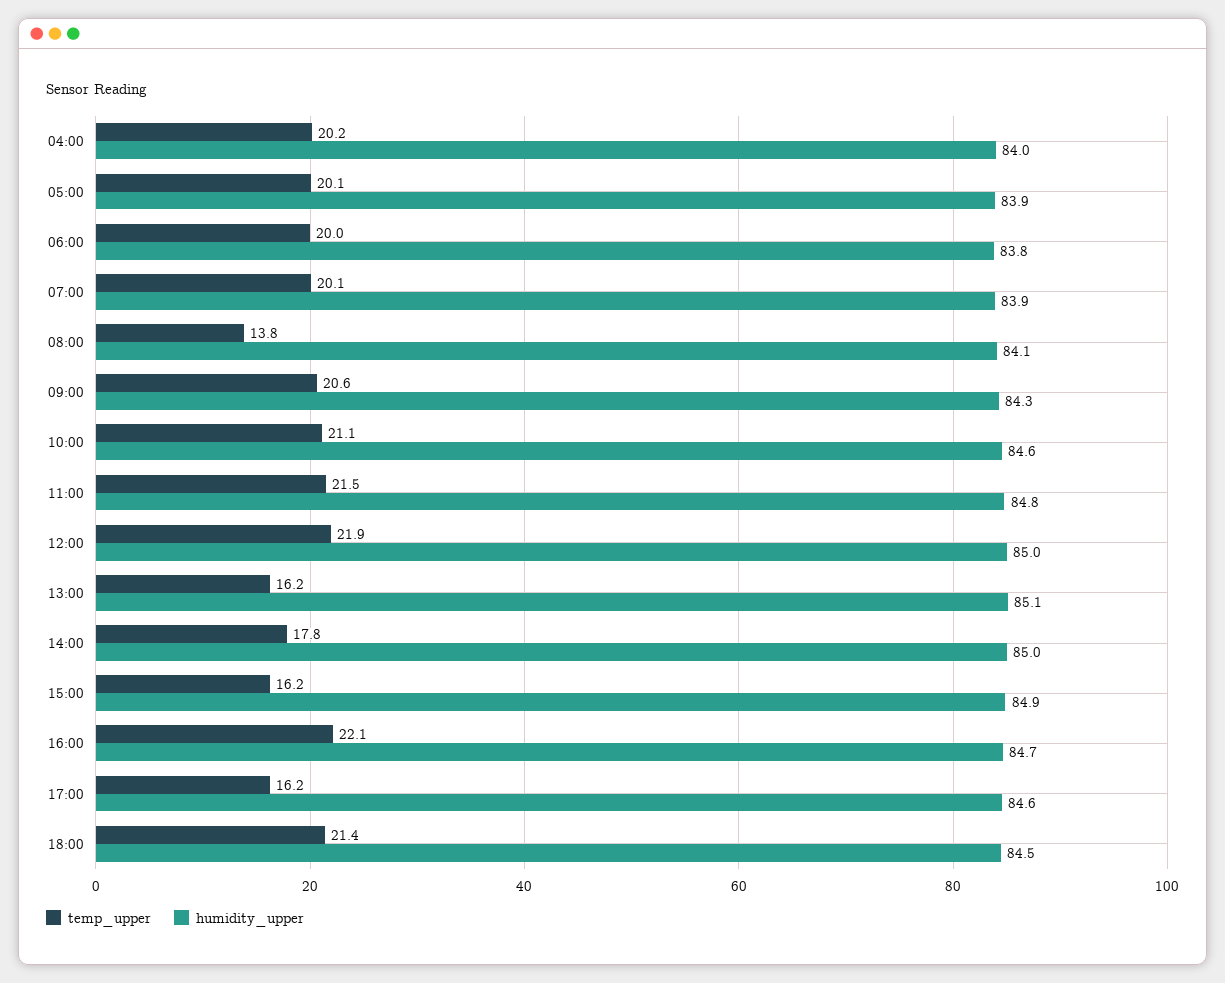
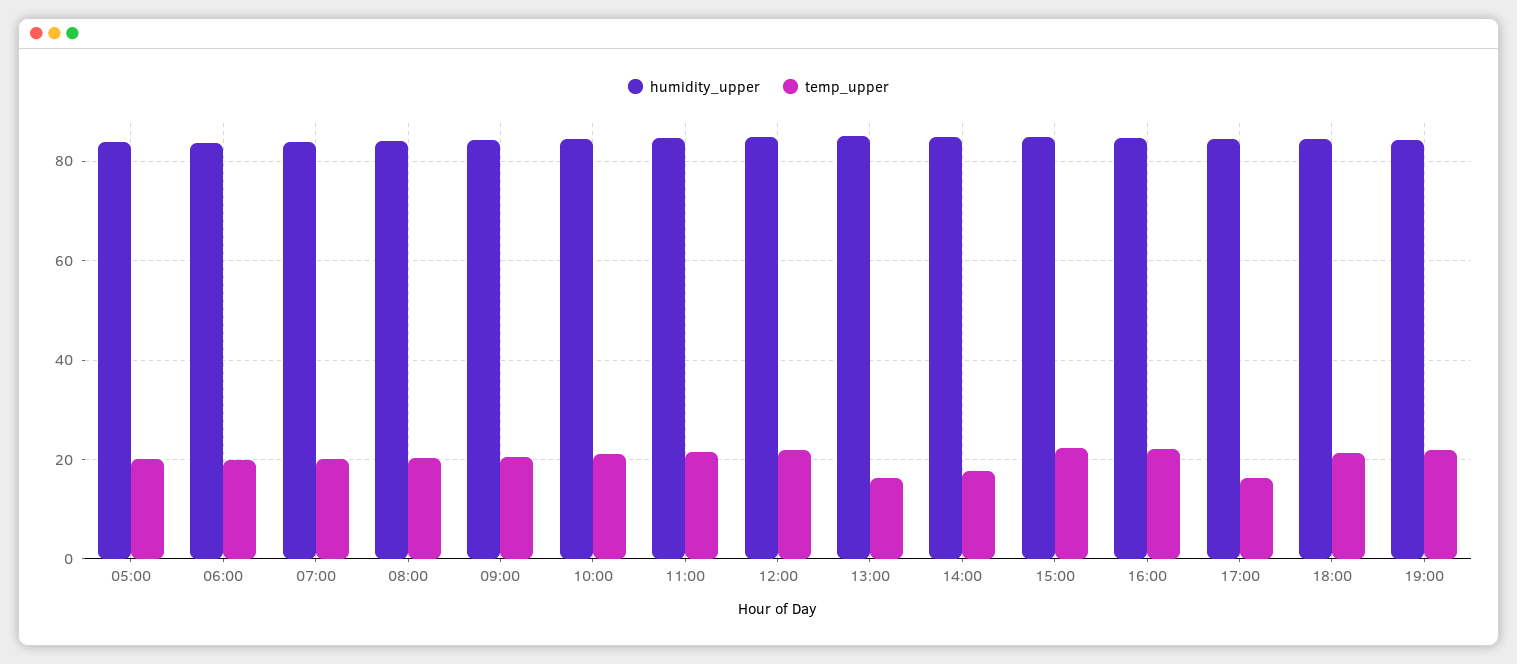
temp_upper, 04:00: 20.2 -> none
humidity_upper, 04:00: 84 -> none
temp_upper, 08:00: 13.8 -> 20
temp_upper, 15:00: 16.2 -> 22
humidity_upper, 19:00: none -> 84
temp_upper, 19:00: none -> 22

